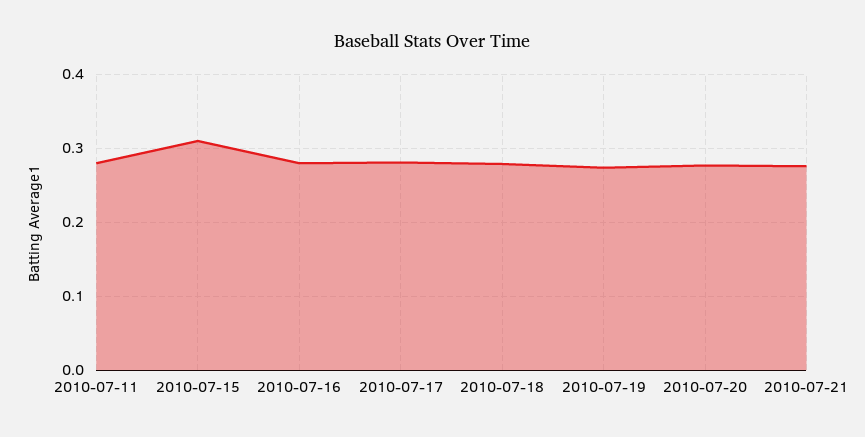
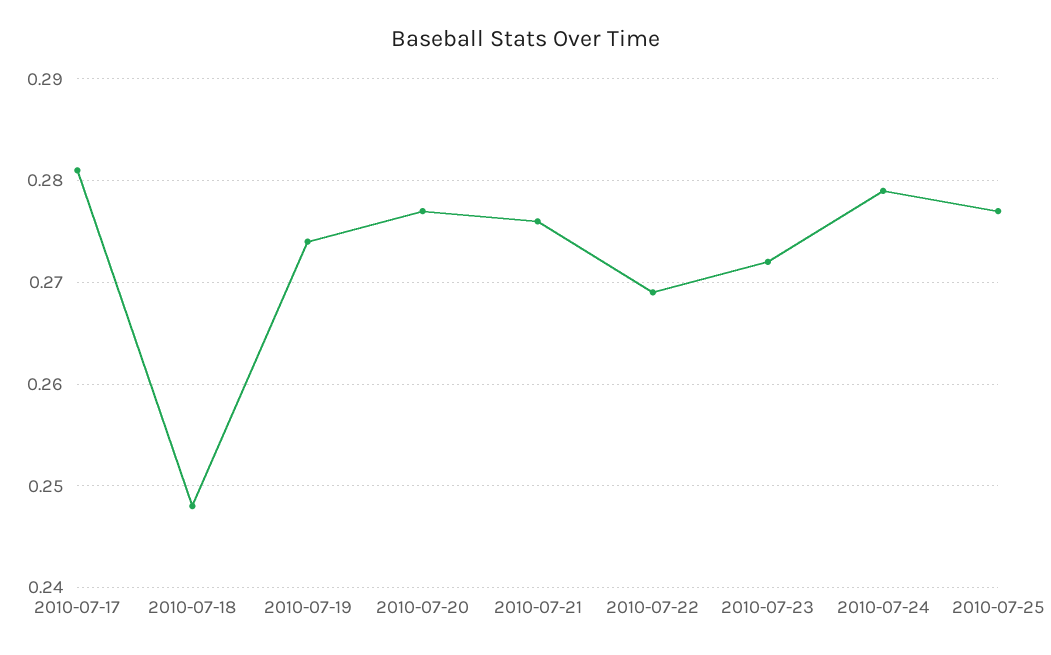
2010-07-11: 0.28 -> none
2010-07-15: 0.31 -> none
2010-07-16: 0.28 -> none
2010-07-18: 0.28 -> 0.248
2010-07-22: none -> 0.269
2010-07-23: none -> 0.272
2010-07-24: none -> 0.279
2010-07-25: none -> 0.277

